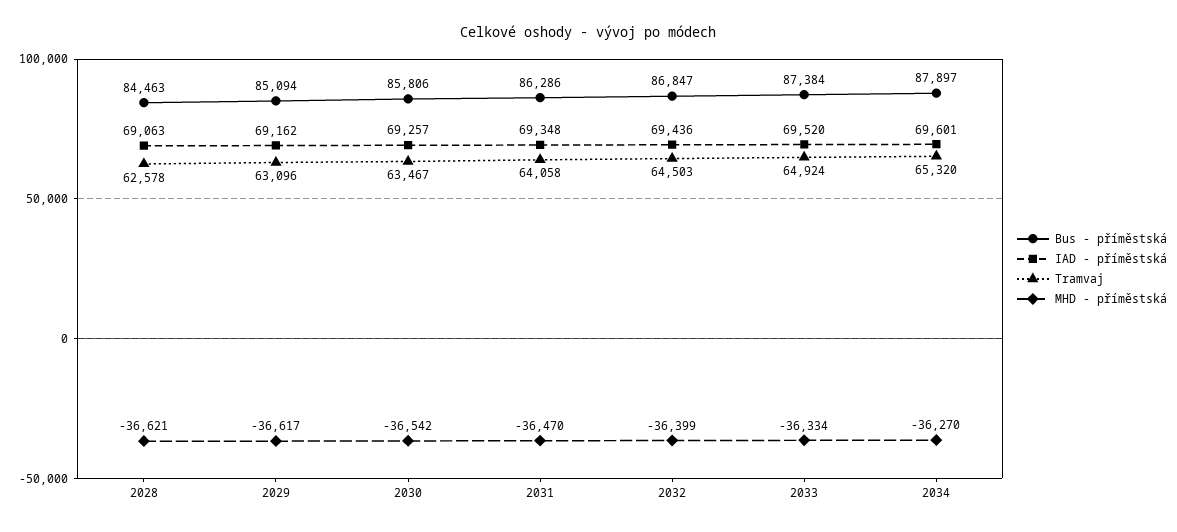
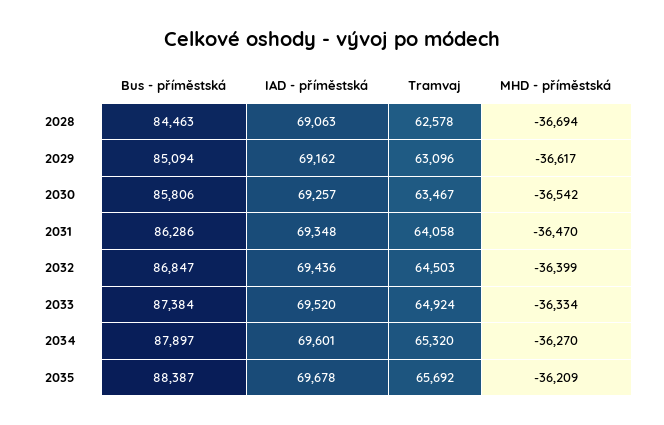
MHD - příměstská, 2028: -36621 -> -36694
Bus - příměstská, 2035: none -> 88387
IAD - příměstská, 2035: none -> 69678
Tramvaj, 2035: none -> 65692
MHD - příměstská, 2035: none -> -36209

